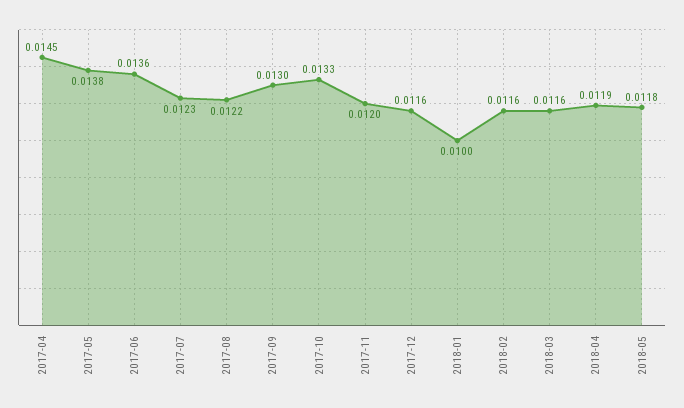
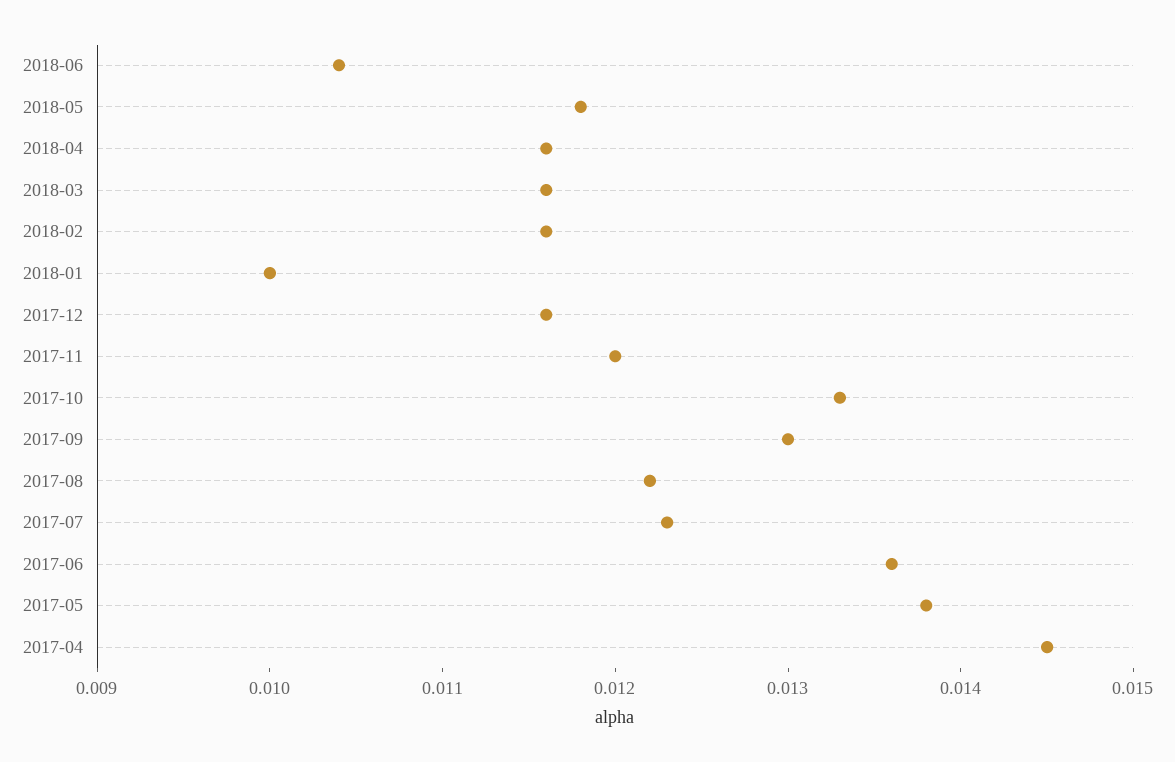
2018-04: 0.0119 -> 0.0116
2018-06: none -> 0.0104

